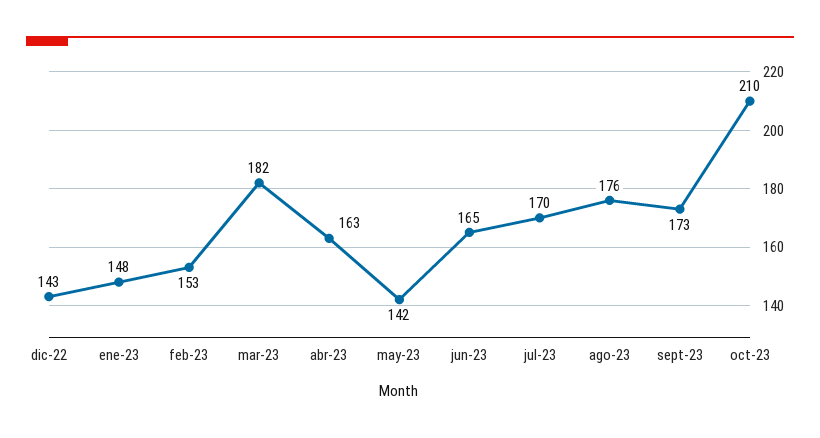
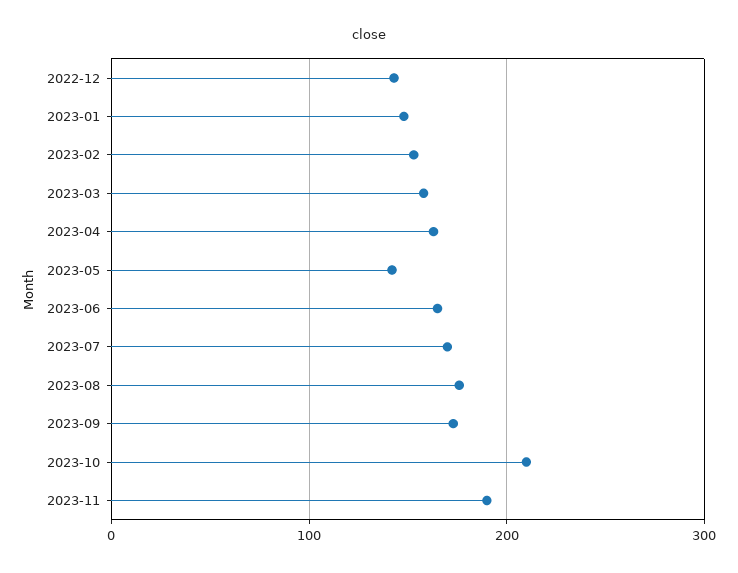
mar-23: 182 -> 160
2023-11: none -> 190

